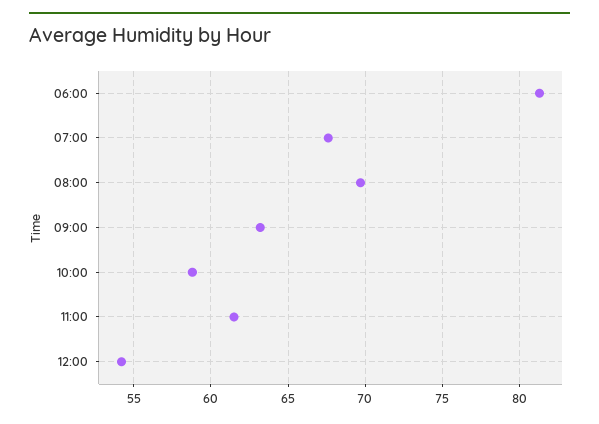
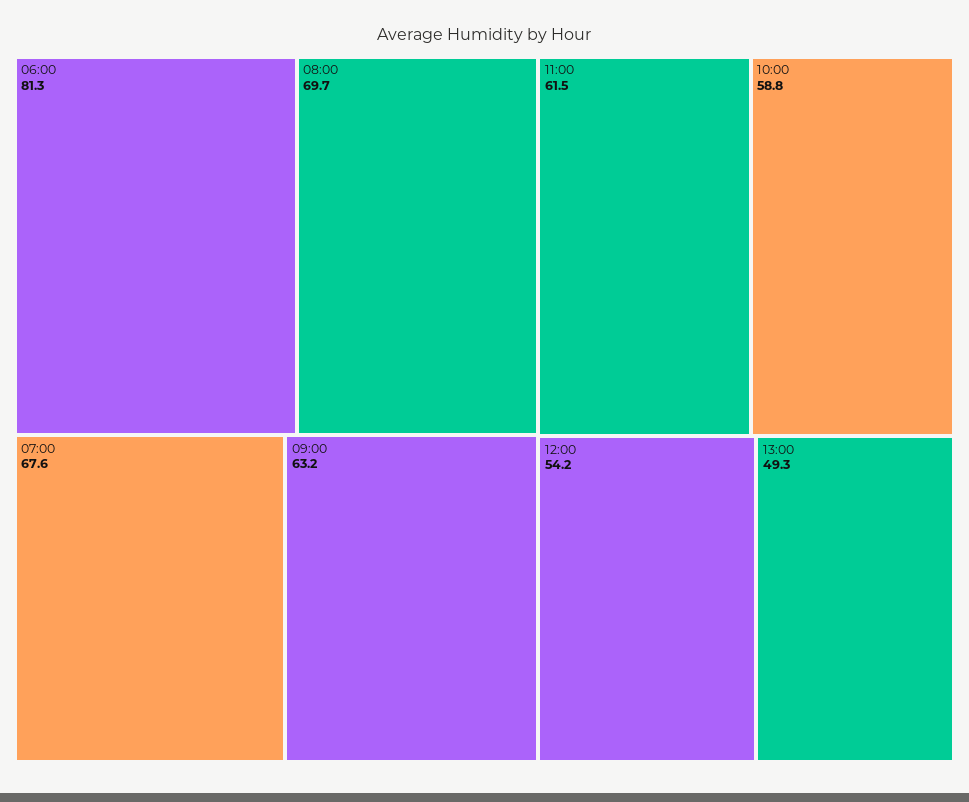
13:00: none -> 49.3

